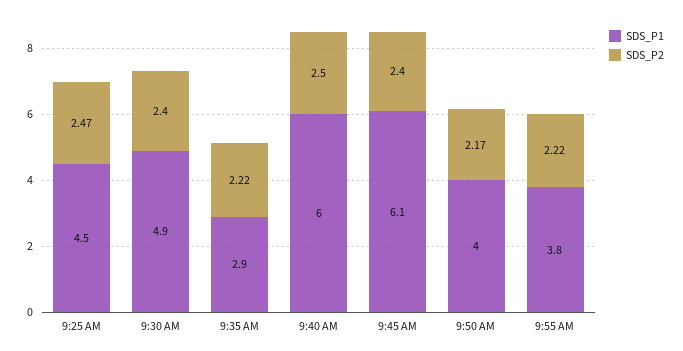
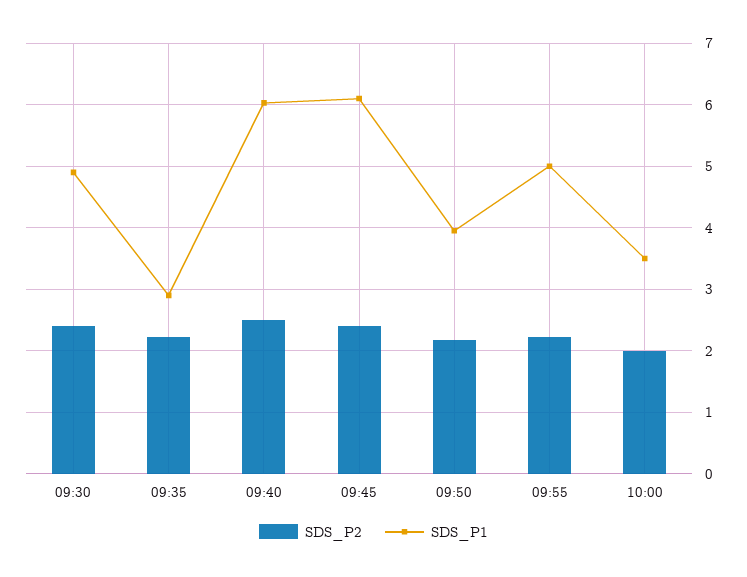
SDS_P1, 9:25 AM: 4.5 -> none
SDS_P2, 9:25 AM: 2.47 -> none
SDS_P1, 9:55 AM: 3.8 -> 5
SDS_P2, 10:00: none -> 2
SDS_P1, 10:00: none -> 3.5

